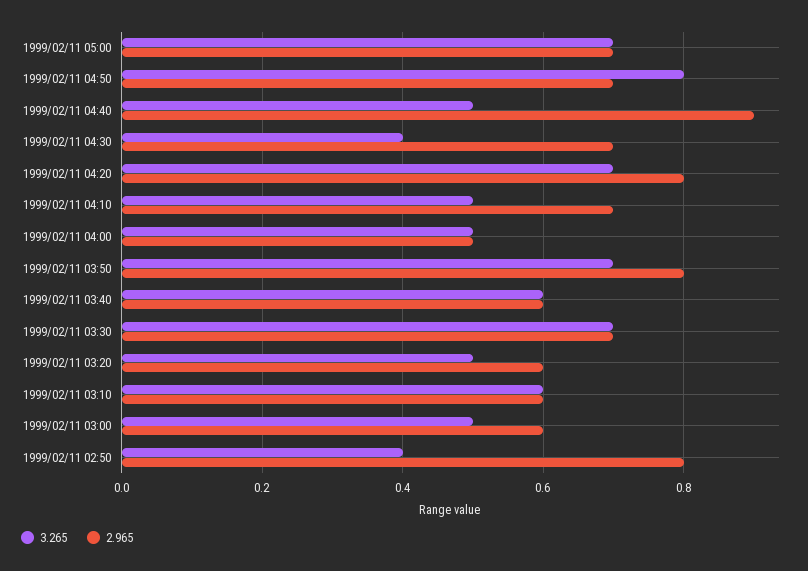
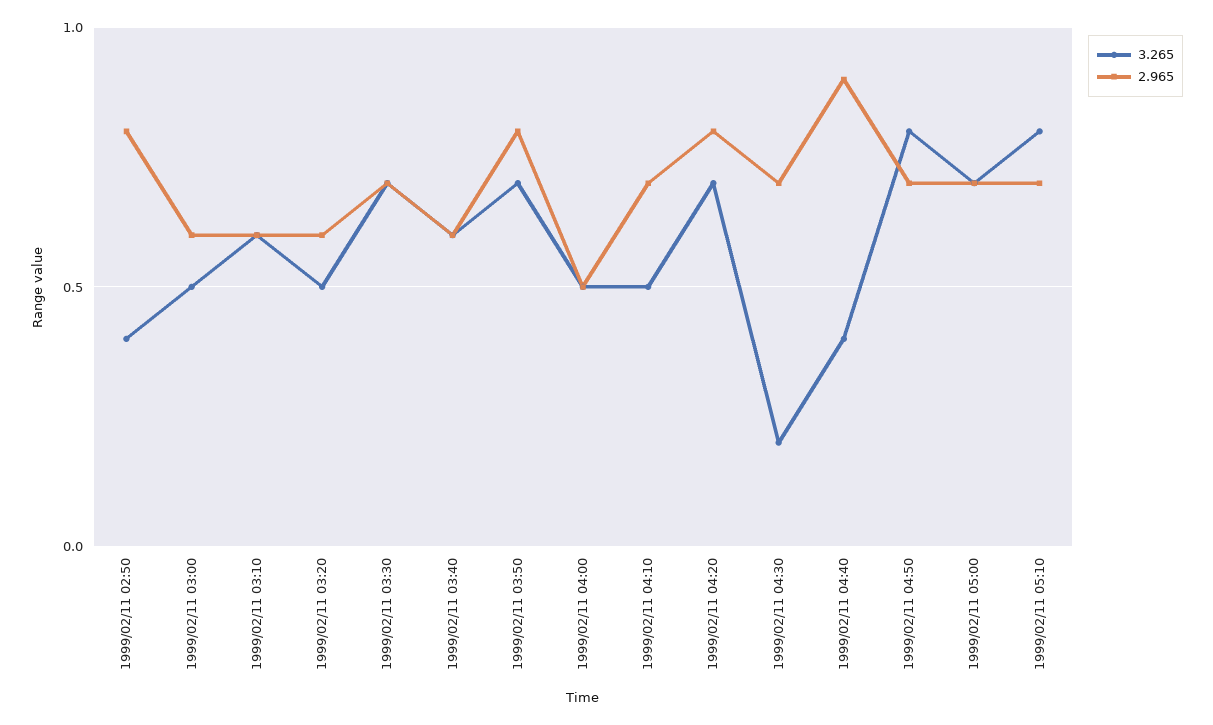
3.265, 1999/02/11 04:40: 0.5 -> 0.4
3.265, 1999/02/11 04:30: 0.4 -> 0.2
3.265, 1999/02/11 05:10: none -> 0.8
2.965, 1999/02/11 05:10: none -> 0.7

